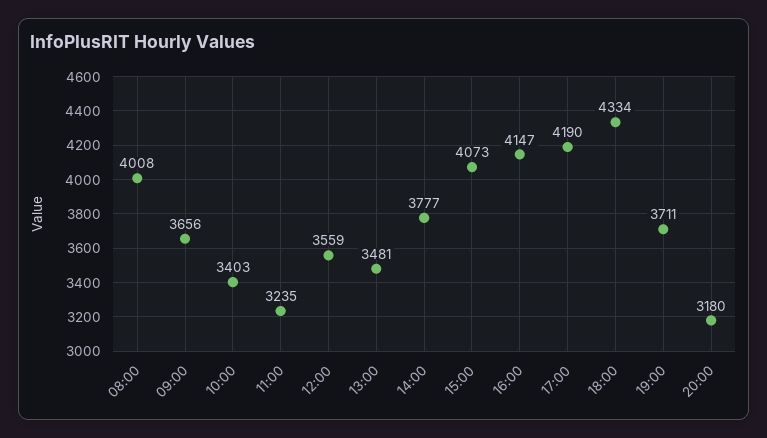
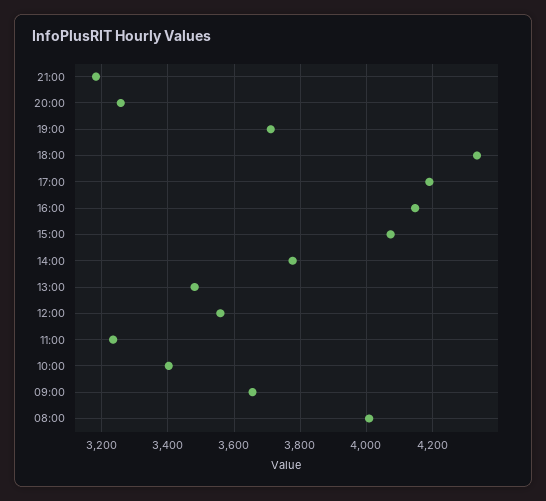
20:00: 3180 -> 3260
21:00: none -> 3180

